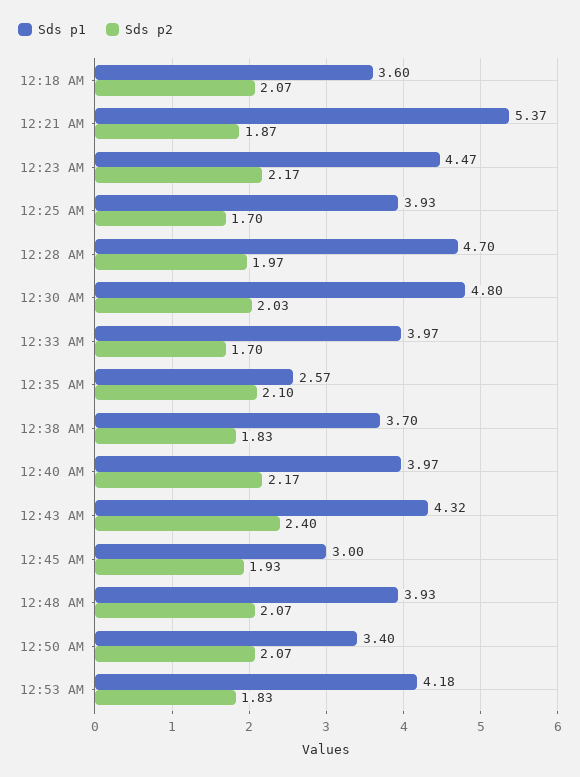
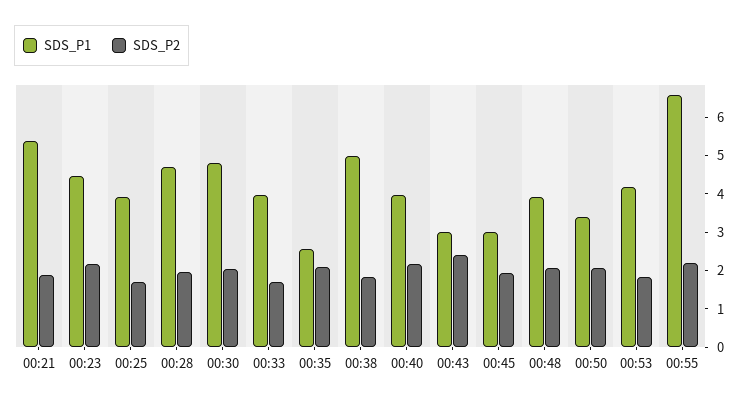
Sds p1, 12:18 AM: 3.6 -> none
Sds p2, 12:18 AM: 2.07 -> none
Sds p1, 12:38 AM: 3.7 -> 5
Sds p1, 12:43 AM: 4.32 -> 3
Sds p1, 00:55: none -> 6.5
Sds p2, 00:55: none -> 2.25

